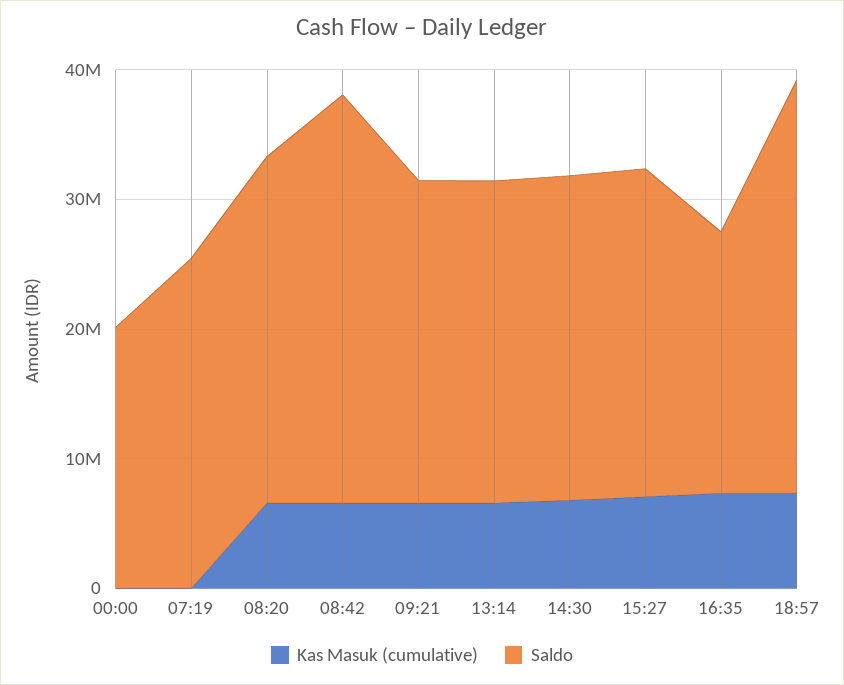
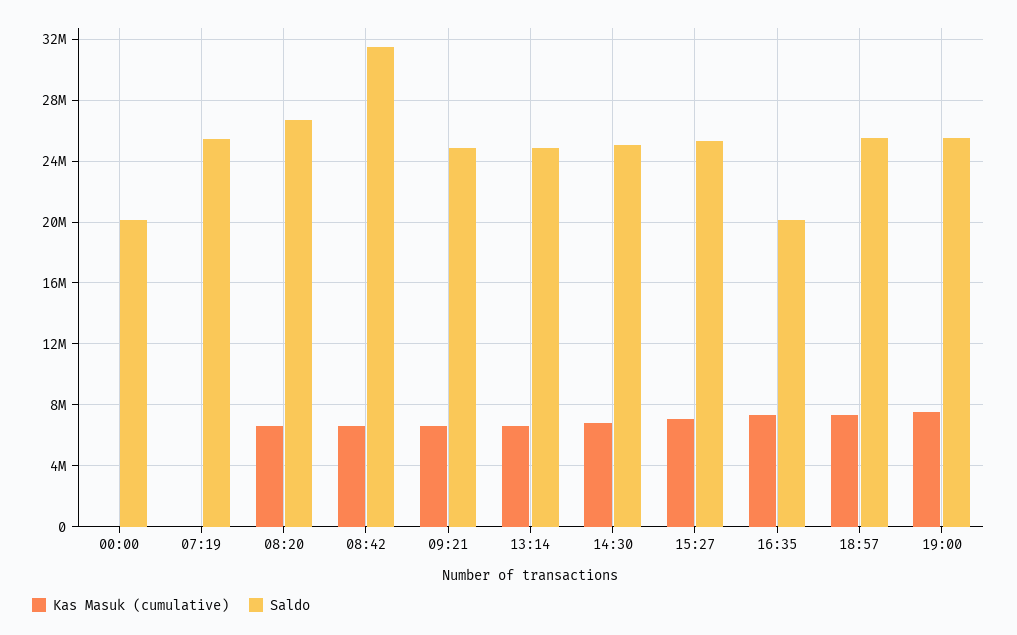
Saldo, 18:57: 32000000 -> 25500000
Kas Masuk (cumulative), 19:00: none -> 7500000
Saldo, 19:00: none -> 25500000

